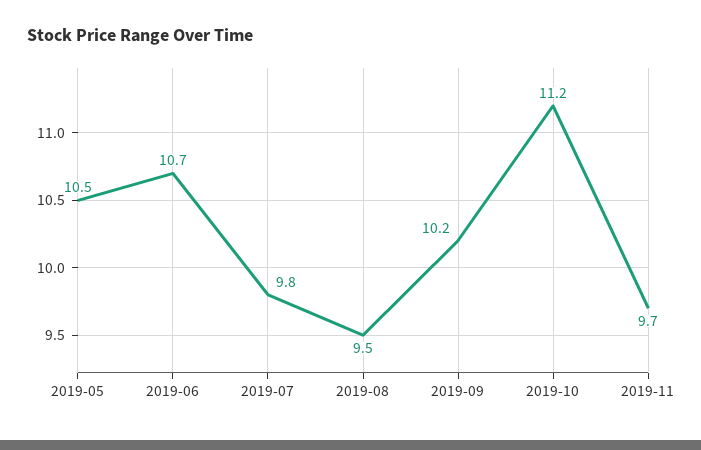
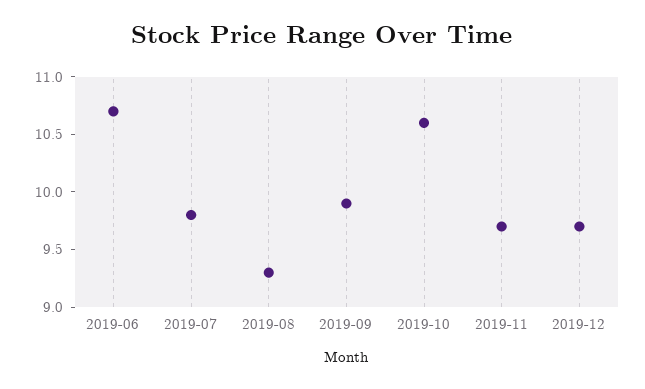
2019-05: 10.5 -> none
2019-08: 9.5 -> 9.3
2019-09: 10.2 -> 9.9
2019-10: 11.2 -> 10.6
2019-12: none -> 9.7

